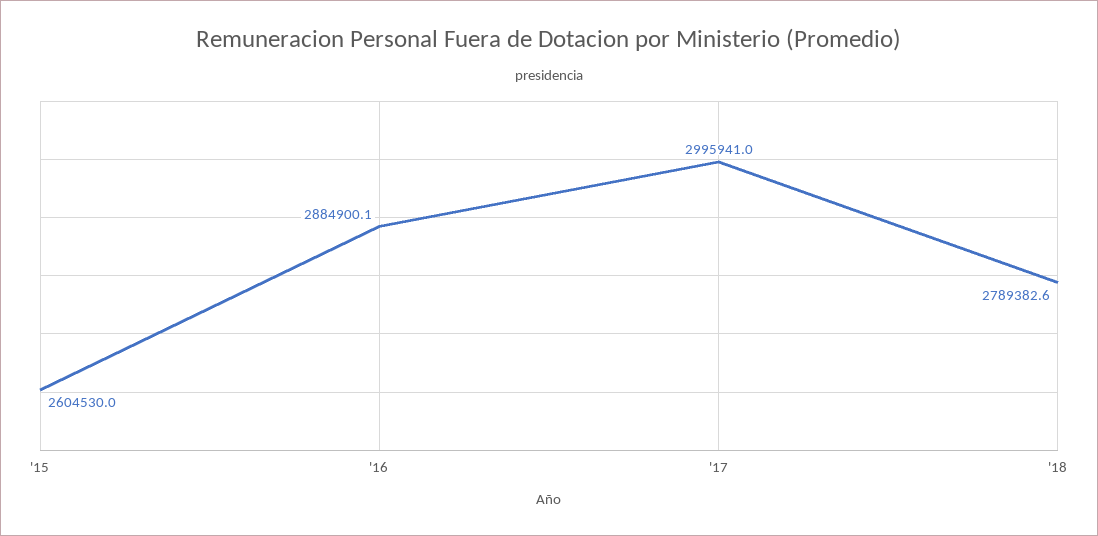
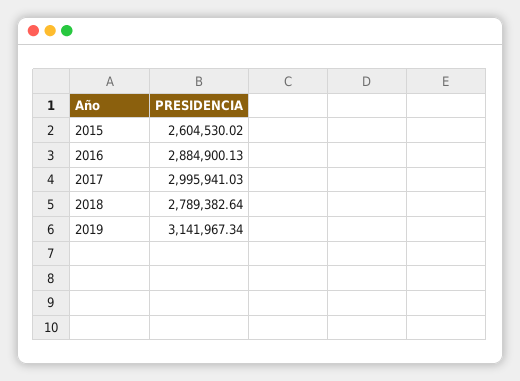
2019: none -> 3141967.34

